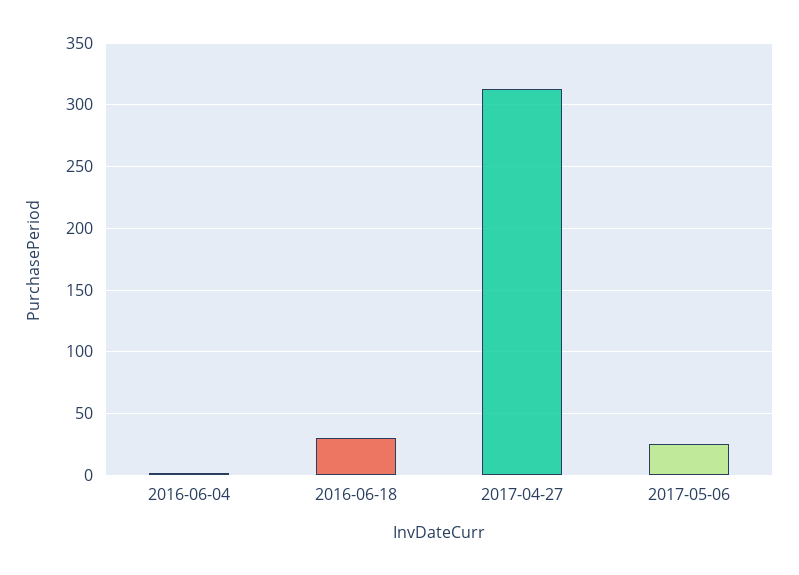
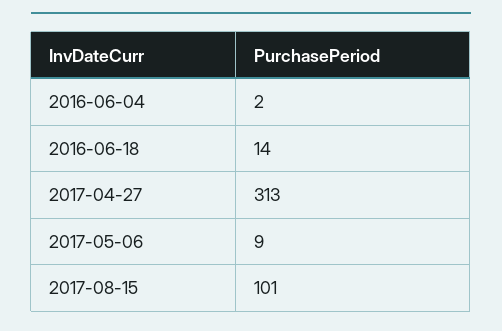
2016-06-18: 30 -> 14
2017-05-06: 25 -> 9
2017-08-15: none -> 101

